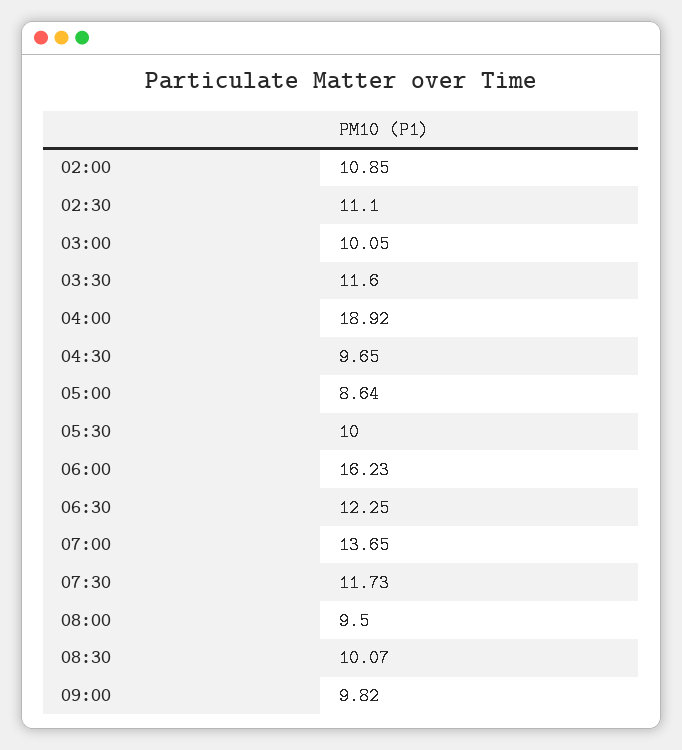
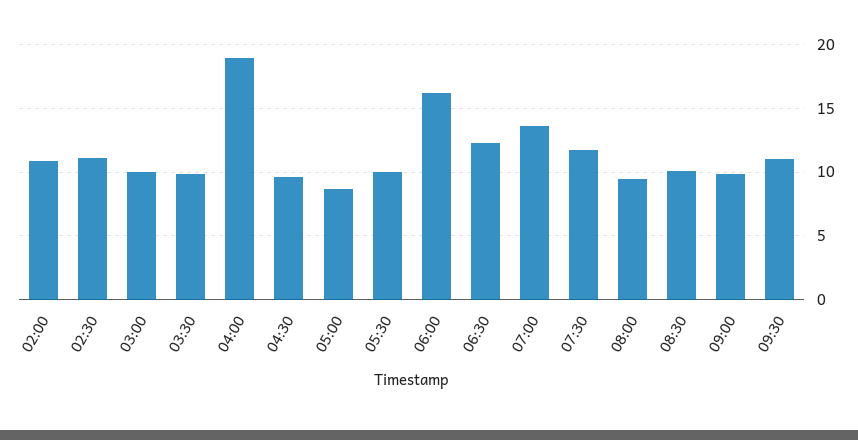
03:30: 11.6 -> 10
09:30: none -> 11

